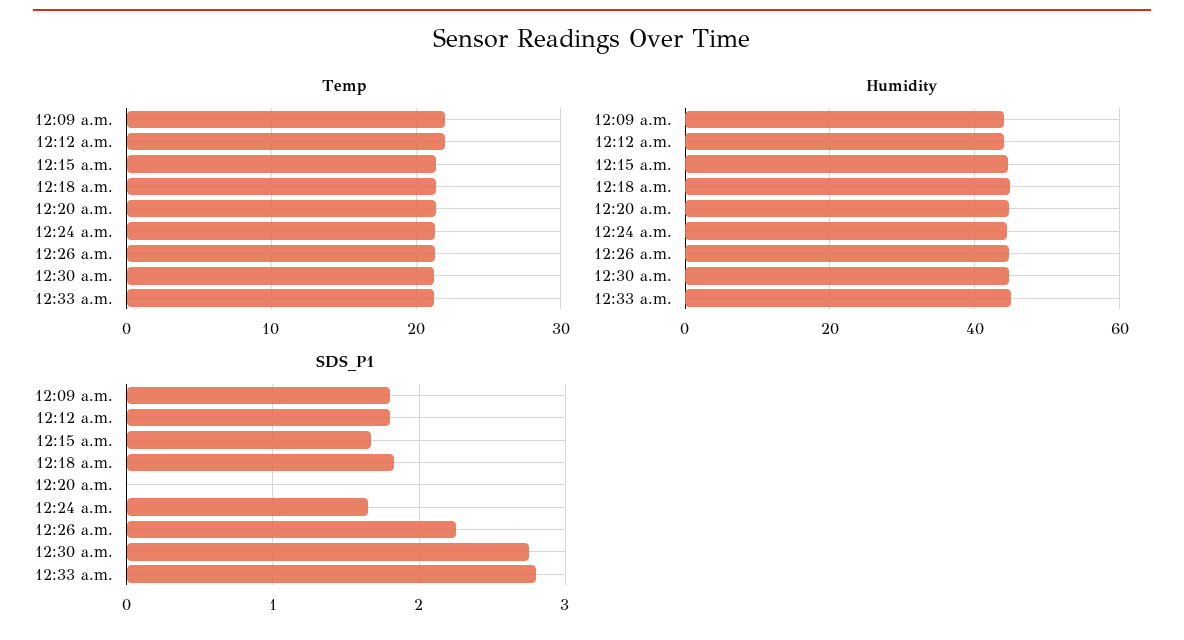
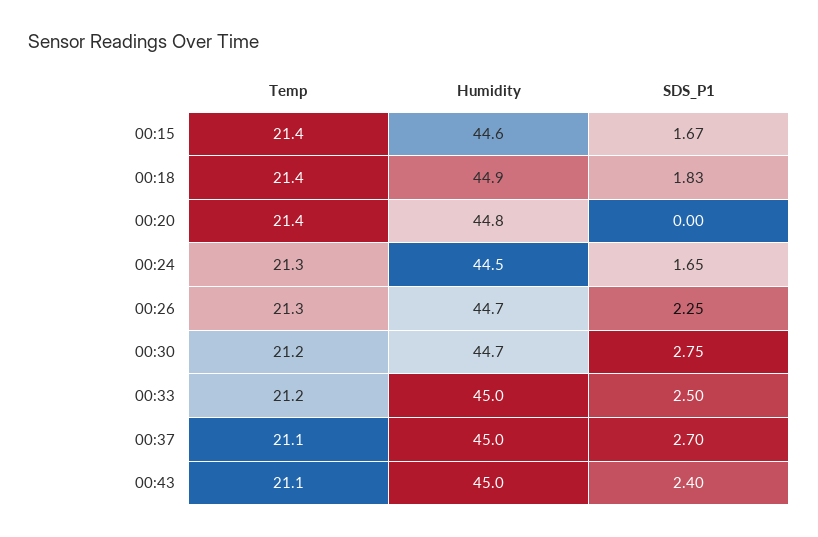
Temp, 12:09 a.m.: 22 -> none
Temp, 12:12 a.m.: 22 -> none
Humidity, 12:09 a.m.: 44 -> none
Humidity, 12:12 a.m.: 44 -> none
SDS_P1, 12:09 a.m.: 1.8 -> none
SDS_P1, 12:12 a.m.: 1.8 -> none
SDS_P1, 12:33 a.m.: 2.8 -> 2.5
Temp, 00:37: none -> 21.1
Humidity, 00:37: none -> 45
SDS_P1, 00:37: none -> 2.7
Temp, 00:43: none -> 21.1
Humidity, 00:43: none -> 45
SDS_P1, 00:43: none -> 2.4

